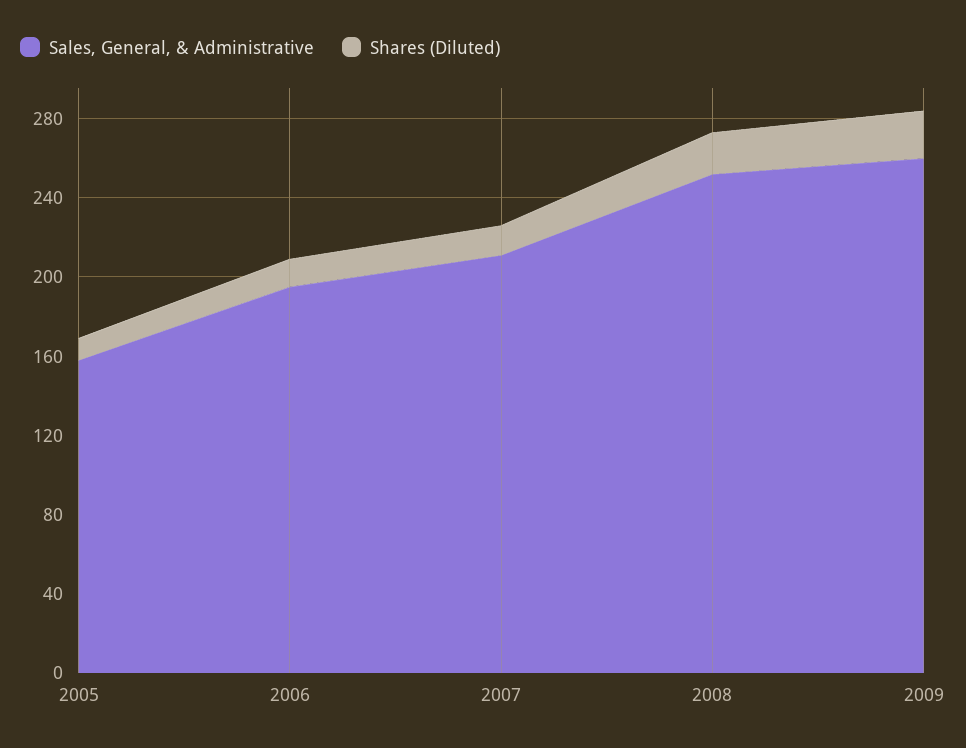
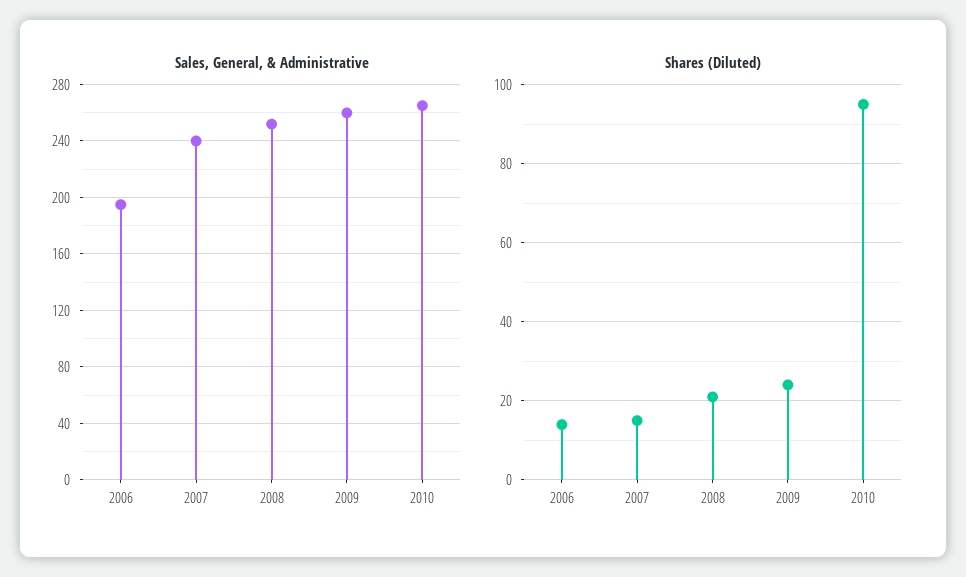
Sales, General, & Administrative, 2005: 160 -> none
Shares (Diluted), 2005: 10 -> none
Sales, General, & Administrative, 2007: 210 -> 240
Sales, General, & Administrative, 2010: none -> 265
Shares (Diluted), 2010: none -> 95

